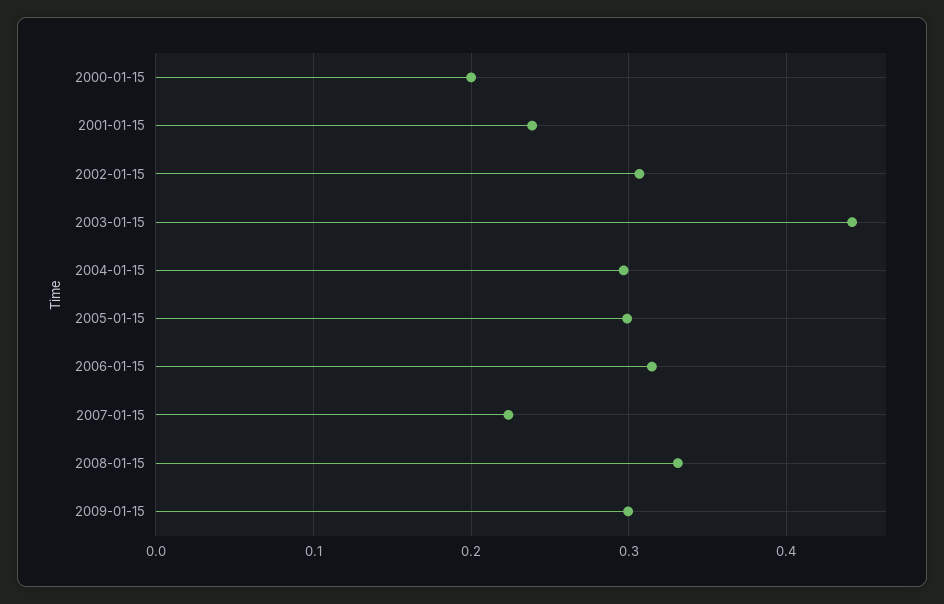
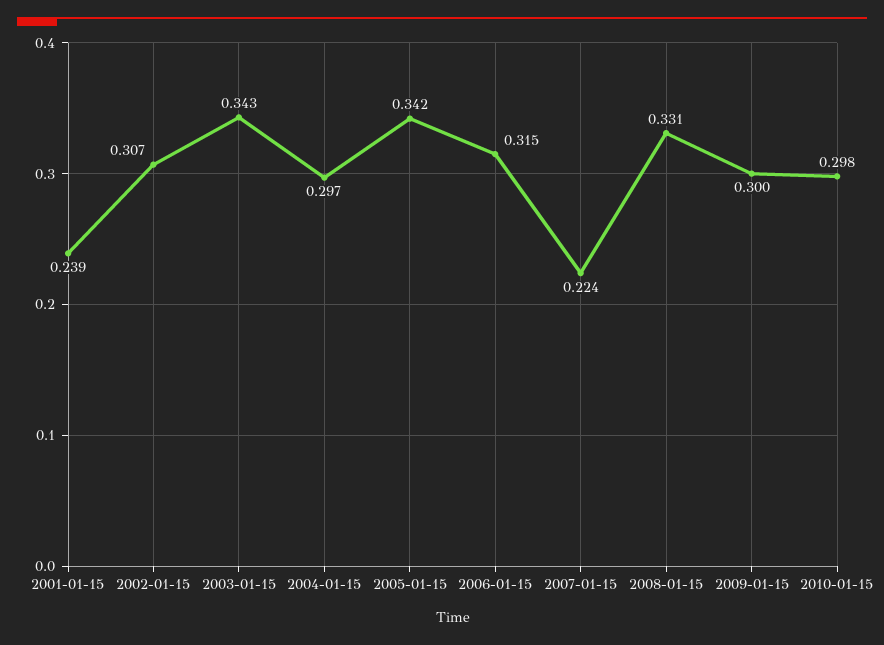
2000-01-15: 0.2 -> none
2003-01-15: 0.44 -> 0.343
2005-01-15: 0.3 -> 0.342
2010-01-15: none -> 0.298

